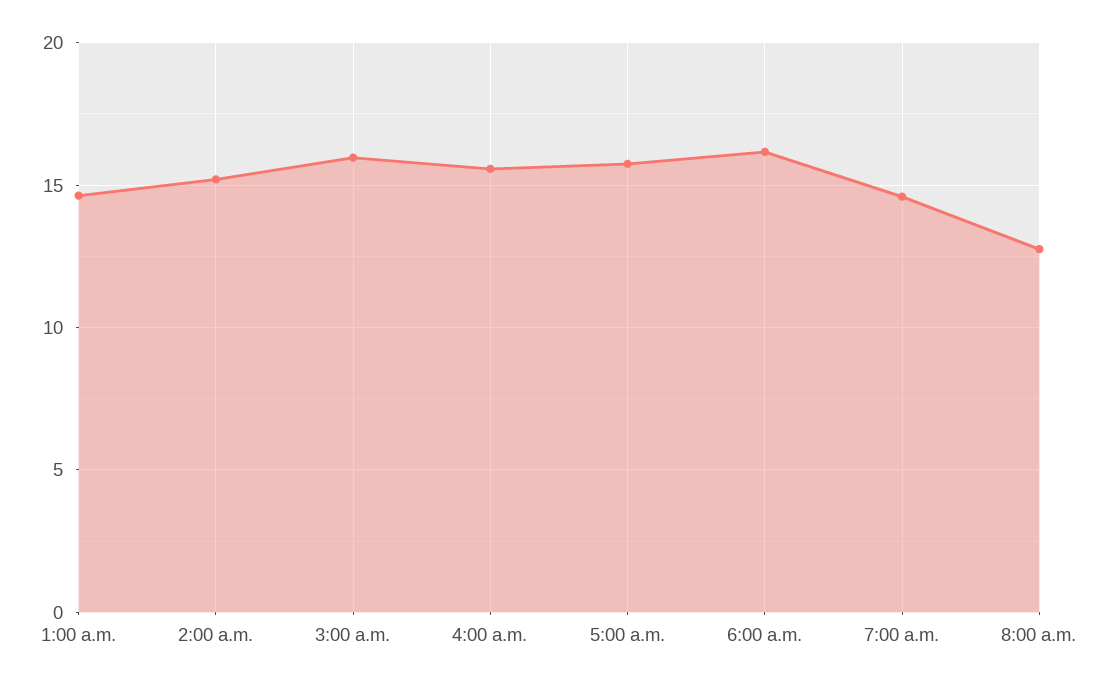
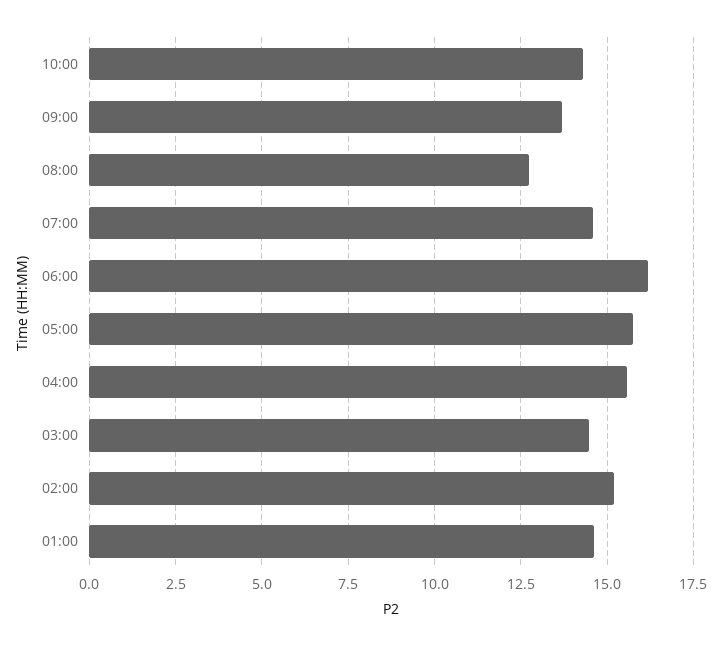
3:00 a.m.: 16 -> 14.5
10:00: none -> 14.25
09:00: none -> 13.75

